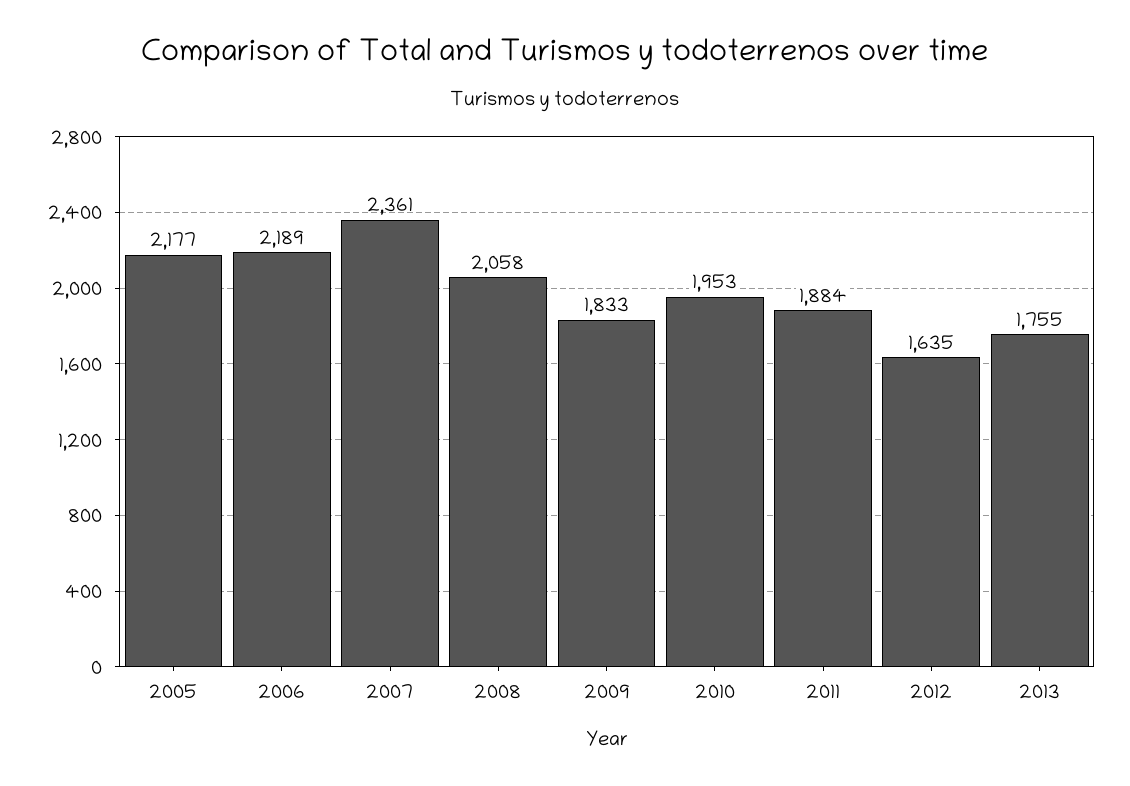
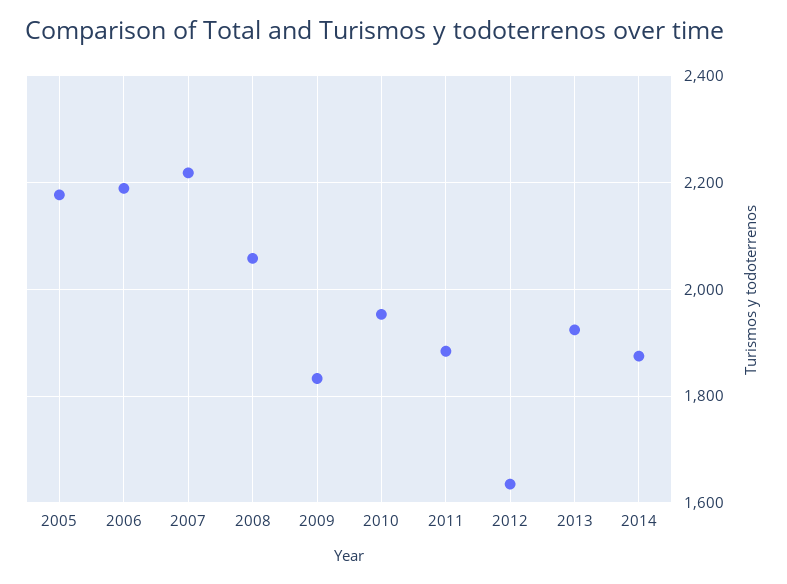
2007: 2361 -> 2220
2013: 1755 -> 1920
2014: none -> 1880

